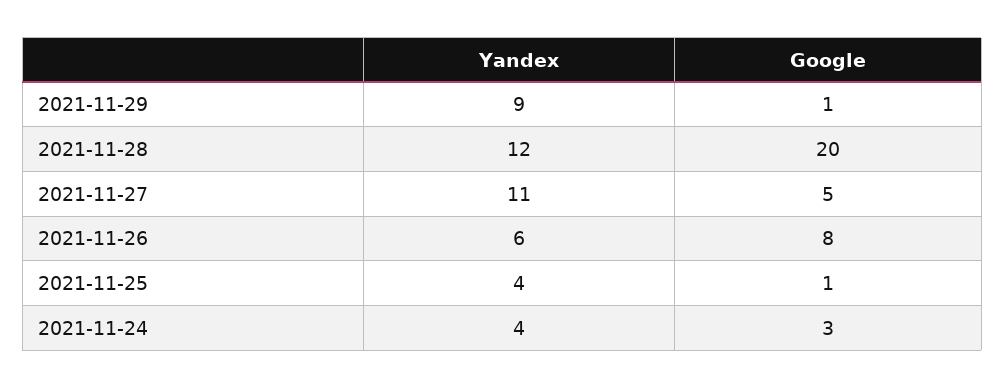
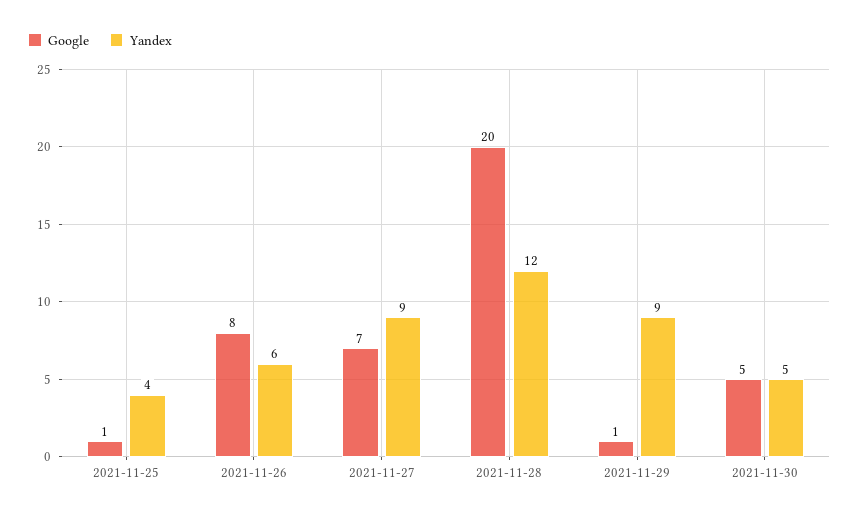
Yandex, 2021-11-27: 11 -> 9
Google, 2021-11-27: 5 -> 7
Yandex, 2021-11-24: 4 -> none
Google, 2021-11-24: 3 -> none
Google, 2021-11-30: none -> 5
Yandex, 2021-11-30: none -> 5

